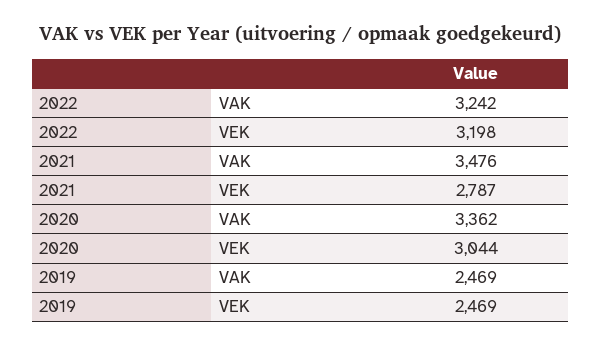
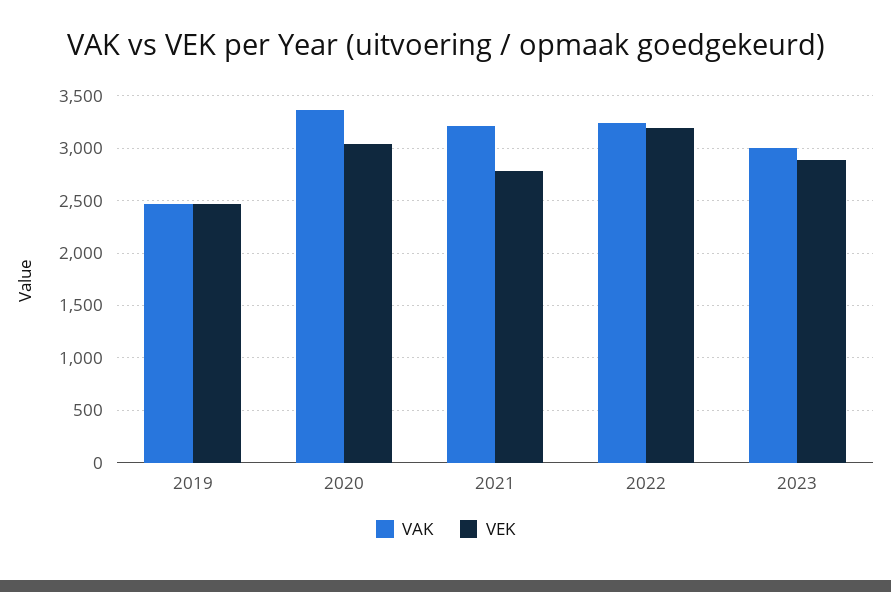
VAK, 2021: 3476 -> 3200
VAK, 2023: none -> 3000
VEK, 2023: none -> 2900

